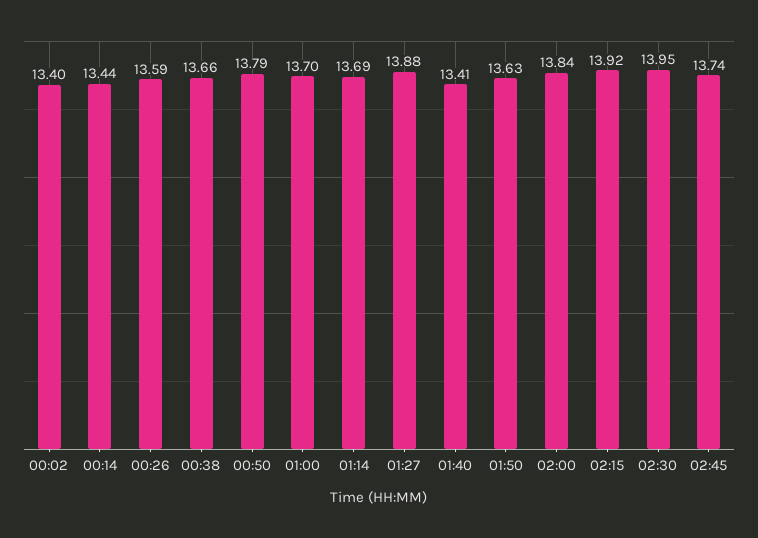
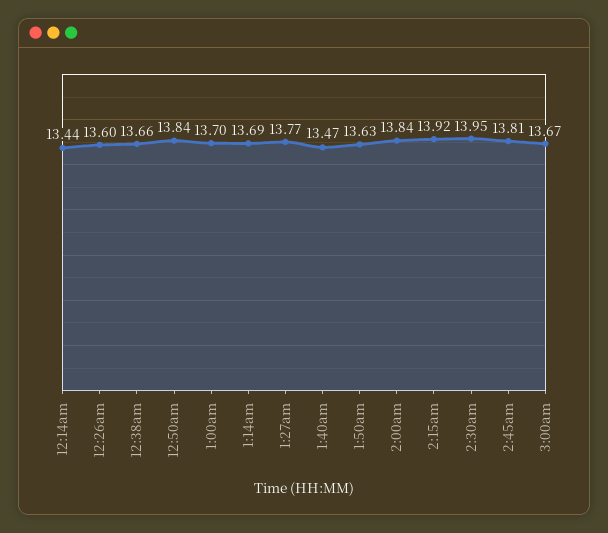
00:02: 13.4 -> none
00:26: 13.59 -> 13.6
00:50: 13.79 -> 13.84
01:27: 13.88 -> 13.77
01:40: 13.41 -> 13.47
02:45: 13.74 -> 13.81
3:00am: none -> 13.67

